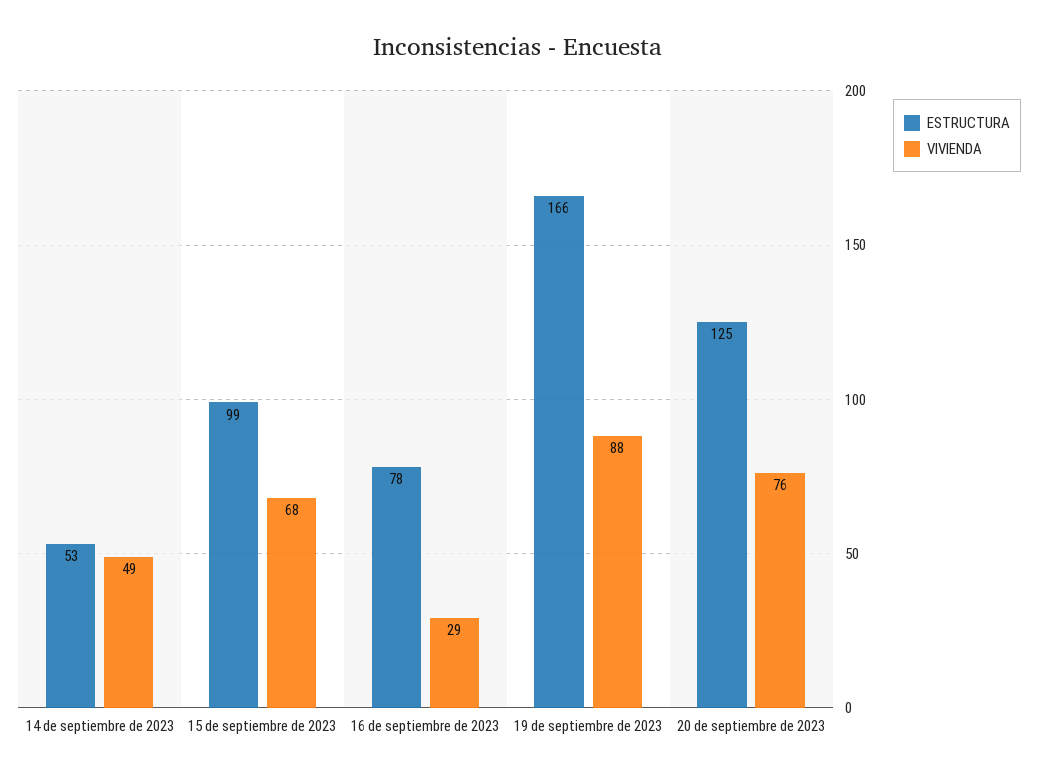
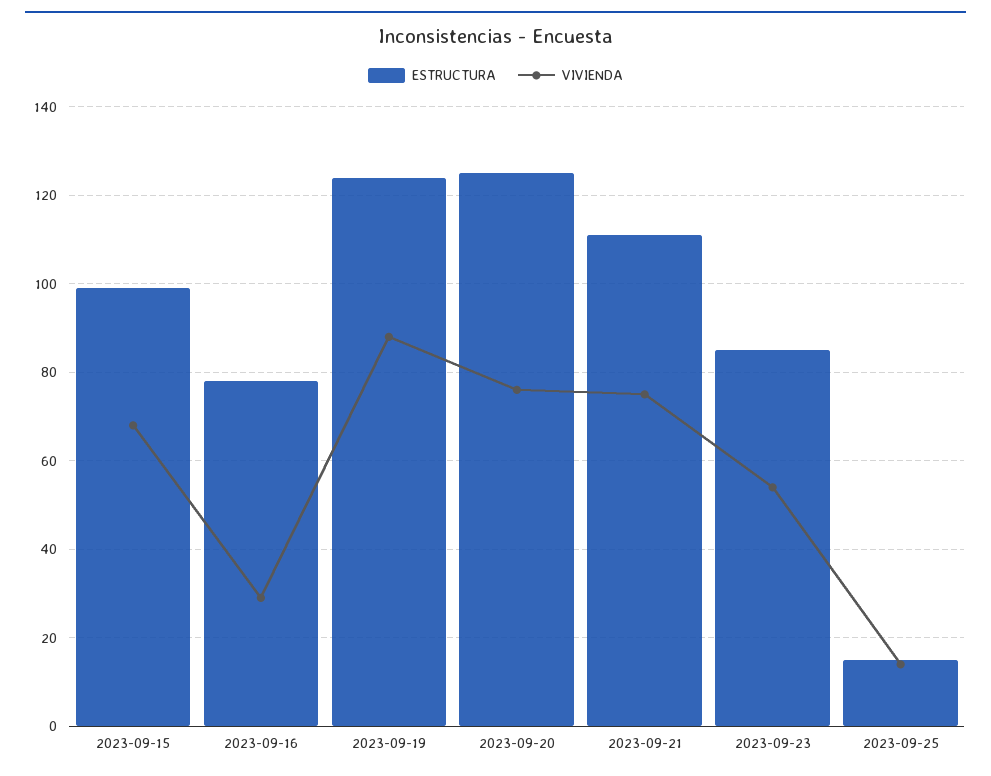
ESTRUCTURA, 14 de septiembre de 2023: 53 -> none
VIVIENDA, 14 de septiembre de 2023: 49 -> none
ESTRUCTURA, 19 de septiembre de 2023: 166 -> 125
ESTRUCTURA, 2023-09-21: none -> 110
VIVIENDA, 2023-09-21: none -> 75
ESTRUCTURA, 2023-09-23: none -> 85
VIVIENDA, 2023-09-23: none -> 55
ESTRUCTURA, 2023-09-25: none -> 15
VIVIENDA, 2023-09-25: none -> 15

